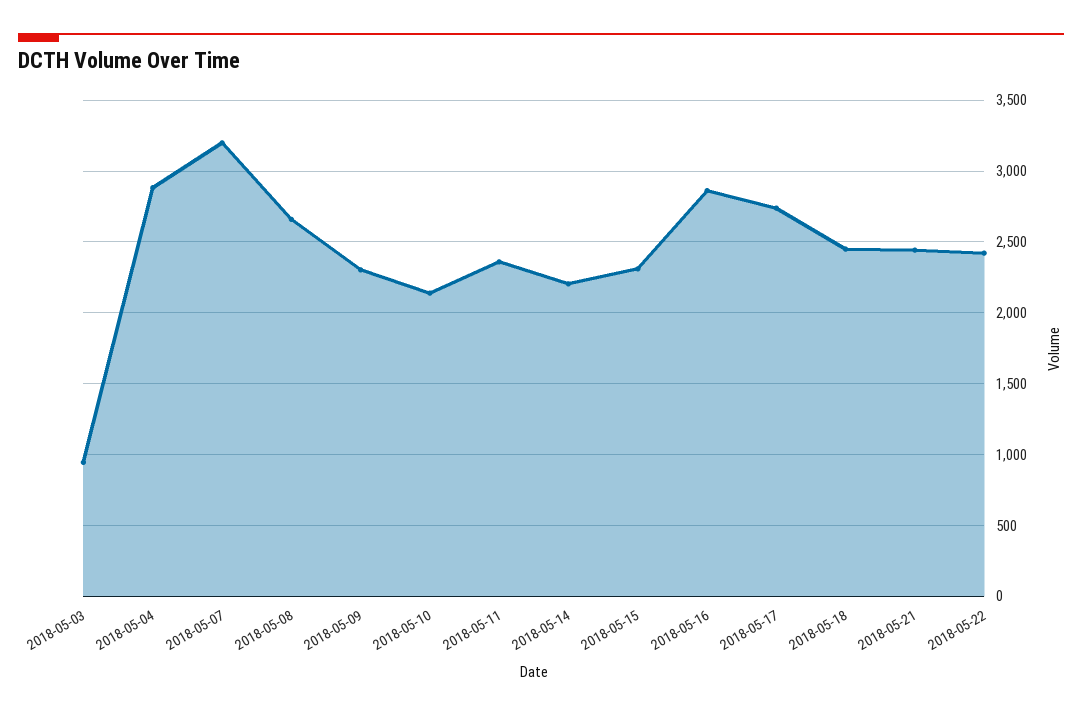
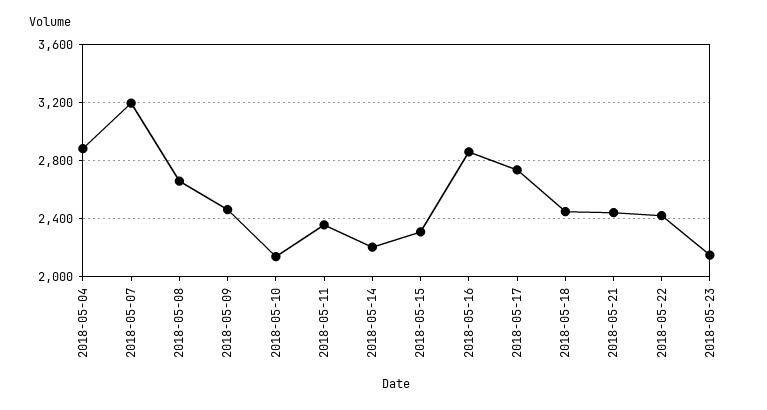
2018-05-03: 950 -> none
2018-05-09: 2300 -> 2450
2018-05-23: none -> 2150

